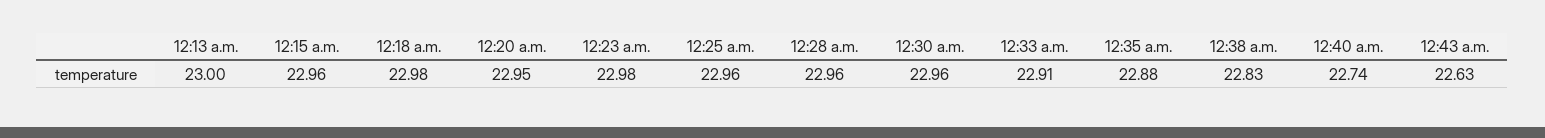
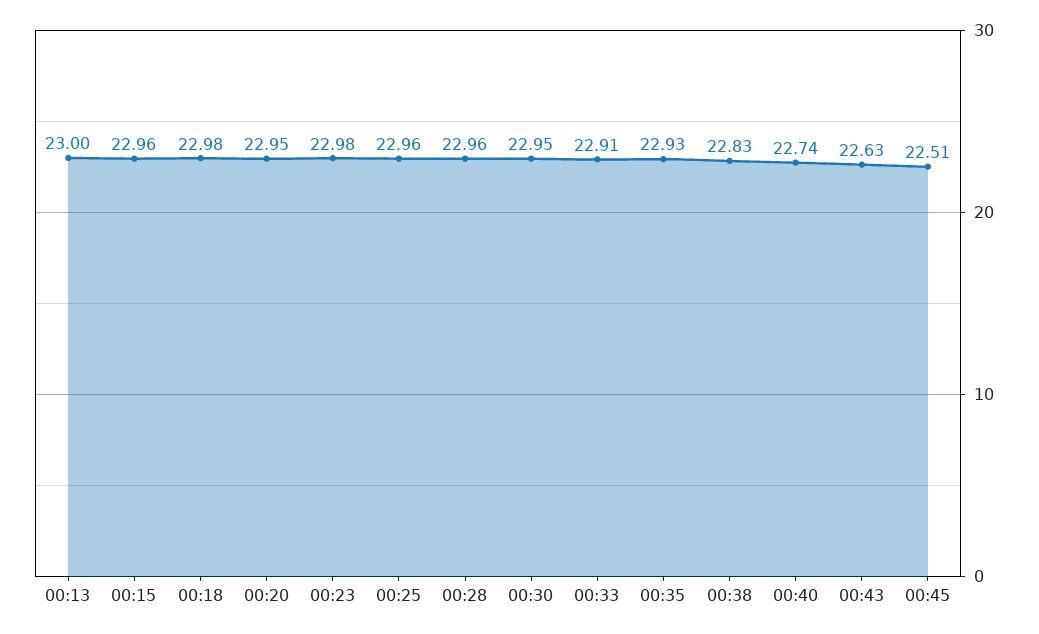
12:30 a.m.: 22.96 -> 22.95
12:35 a.m.: 22.88 -> 22.93
00:45: none -> 22.51

